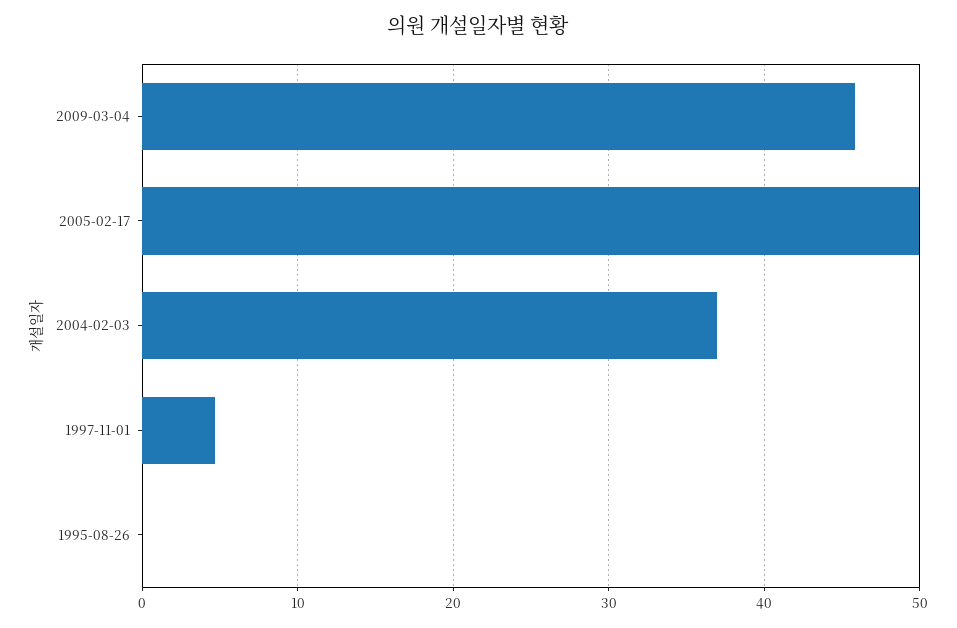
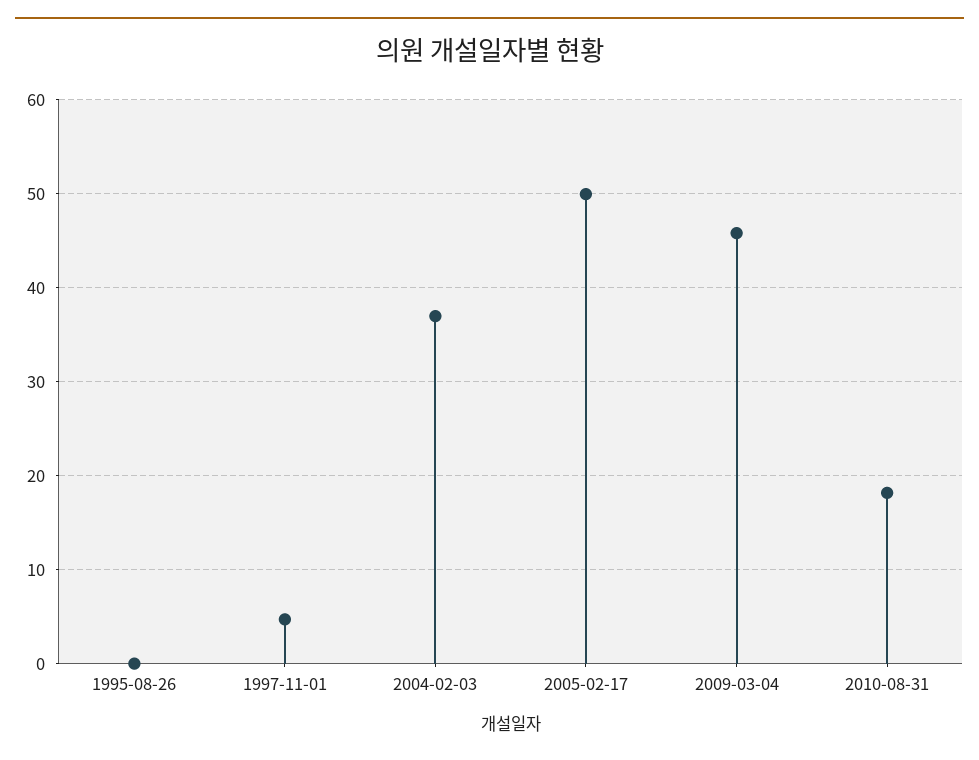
2010-08-31: none -> 18

